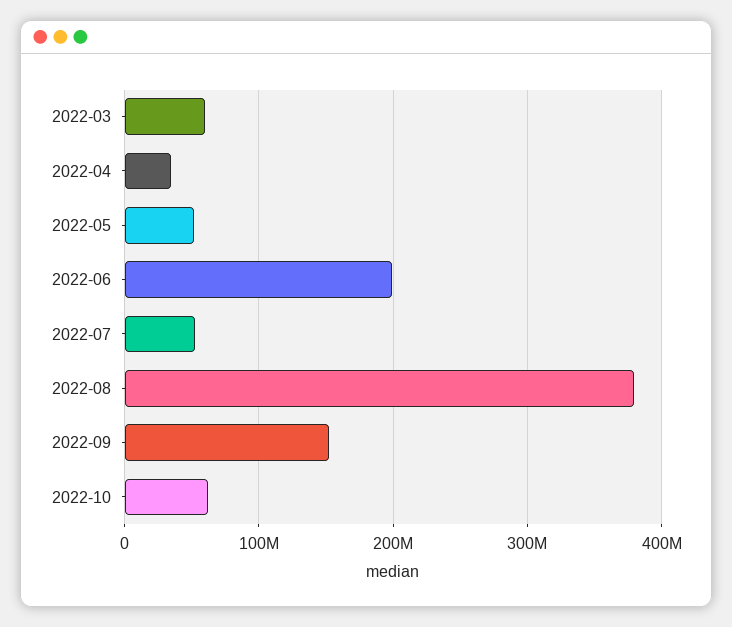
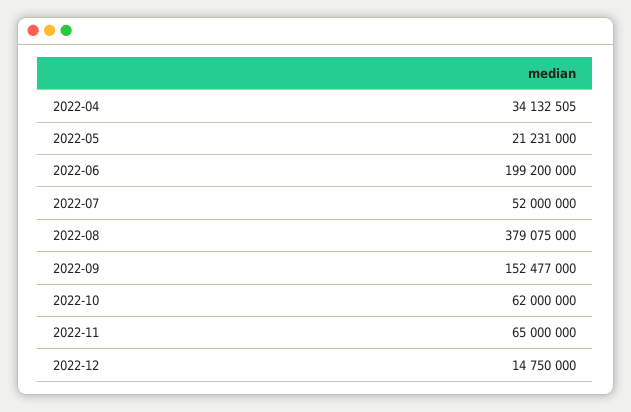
2022-03: 60000000 -> none
2022-05: 50000000 -> 21231000
2022-11: none -> 65000000
2022-12: none -> 14750000

